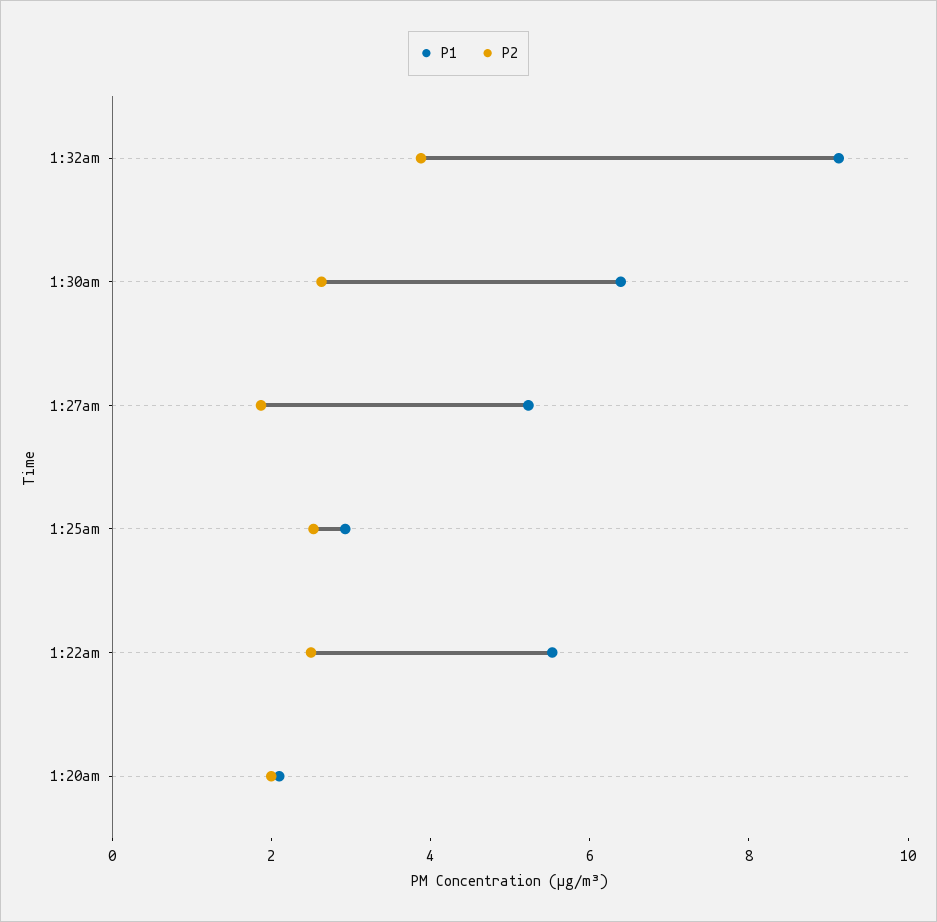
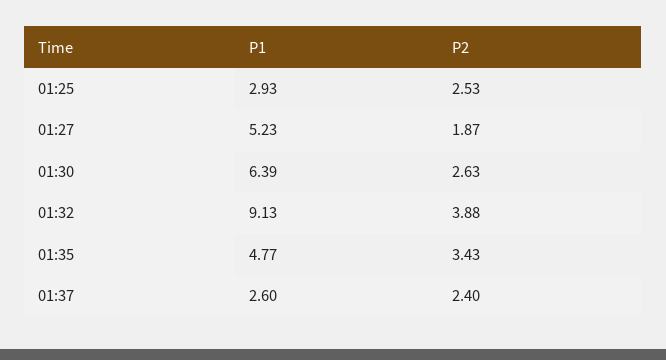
P1, 1:22am: 5.5 -> none
P2, 1:22am: 2.5 -> none
P1, 1:20am: 2 -> none
P2, 1:20am: 2 -> none
P1, 01:35: none -> 4.77
P2, 01:35: none -> 3.43
P1, 01:37: none -> 2.6
P2, 01:37: none -> 2.4

